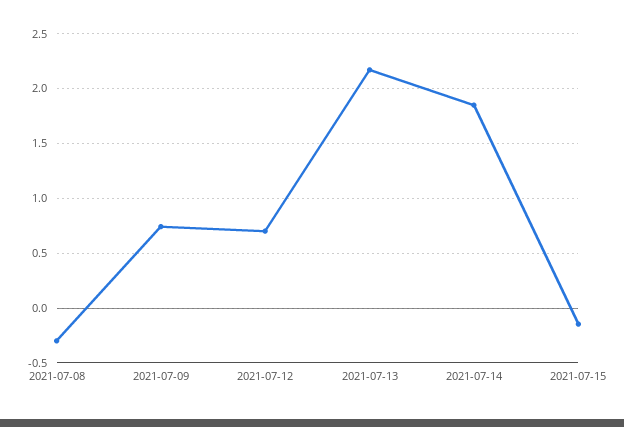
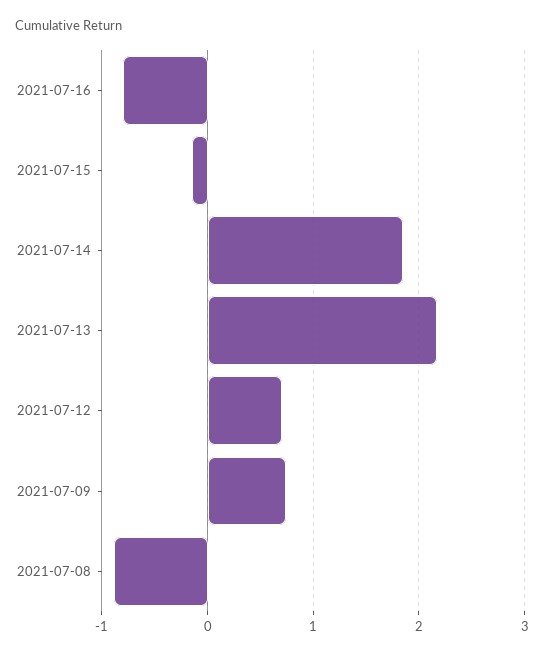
2021-07-08: -0.3 -> -0.9
2021-07-16: none -> -0.8

